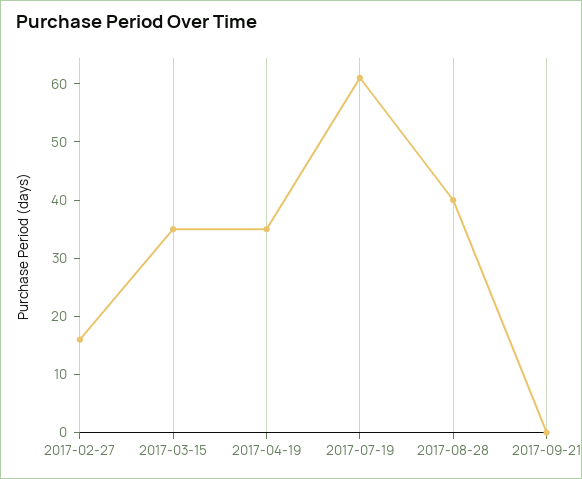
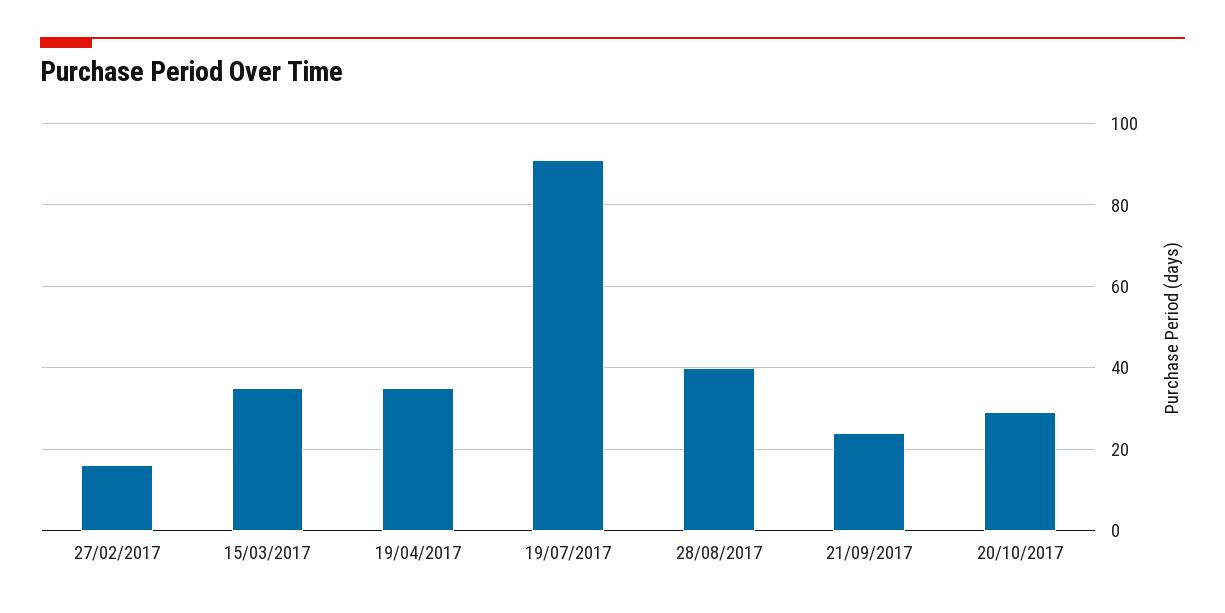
2017-07-19: 60 -> 90
2017-09-21: 0 -> 25
20/10/2017: none -> 30

